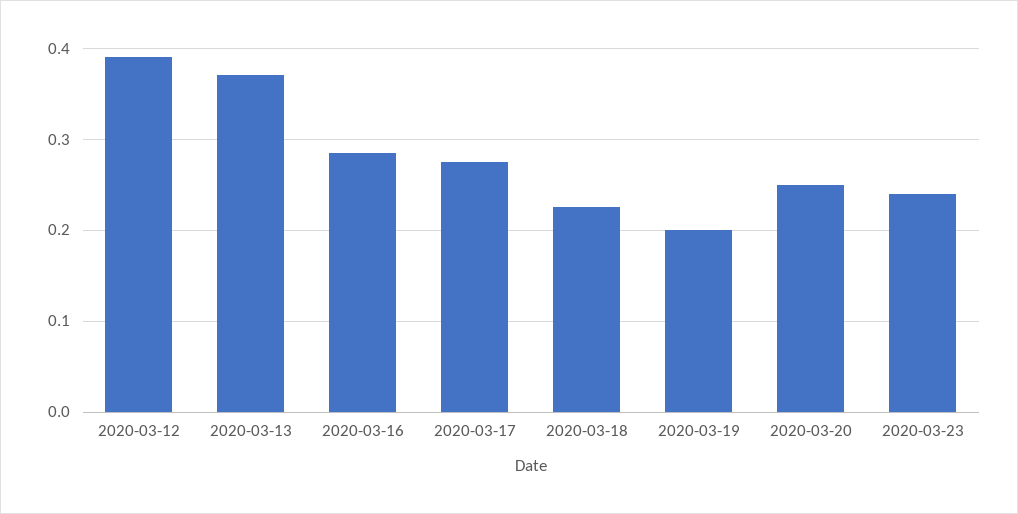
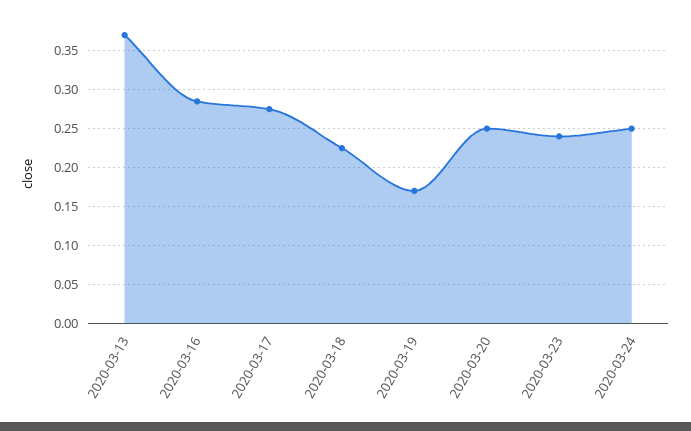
2020-03-12: 0.39 -> none
2020-03-19: 0.2 -> 0.17
2020-03-24: none -> 0.25

